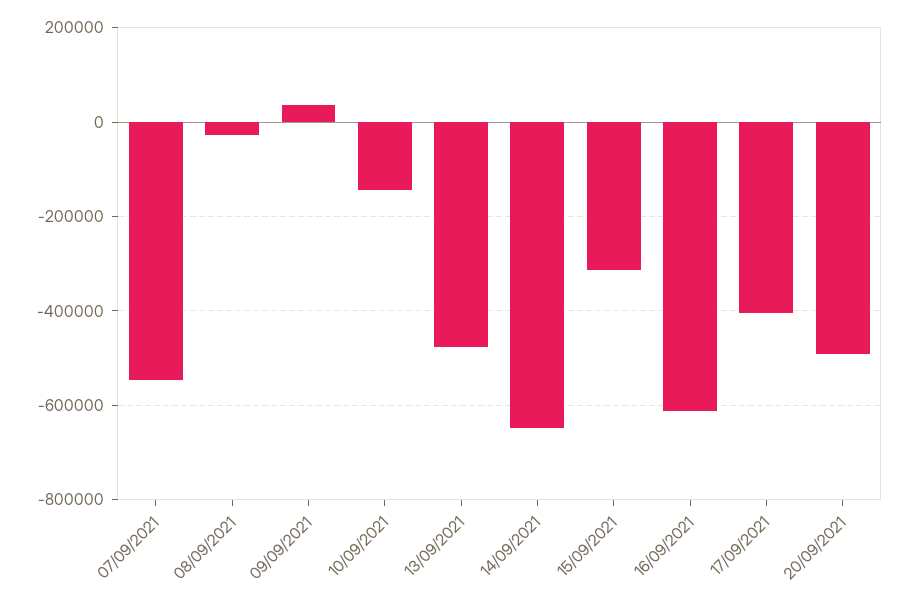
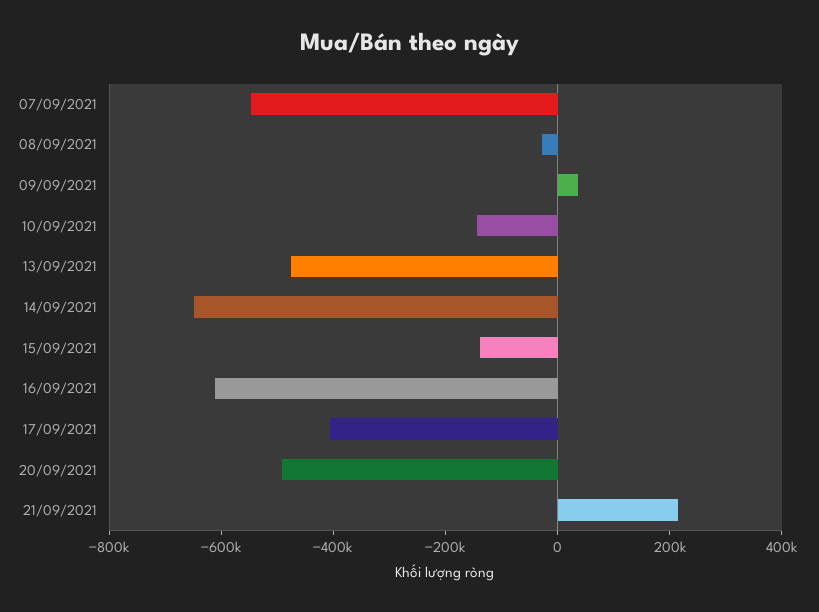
15/09/2021: -320000 -> -150000
21/09/2021: none -> 200000

